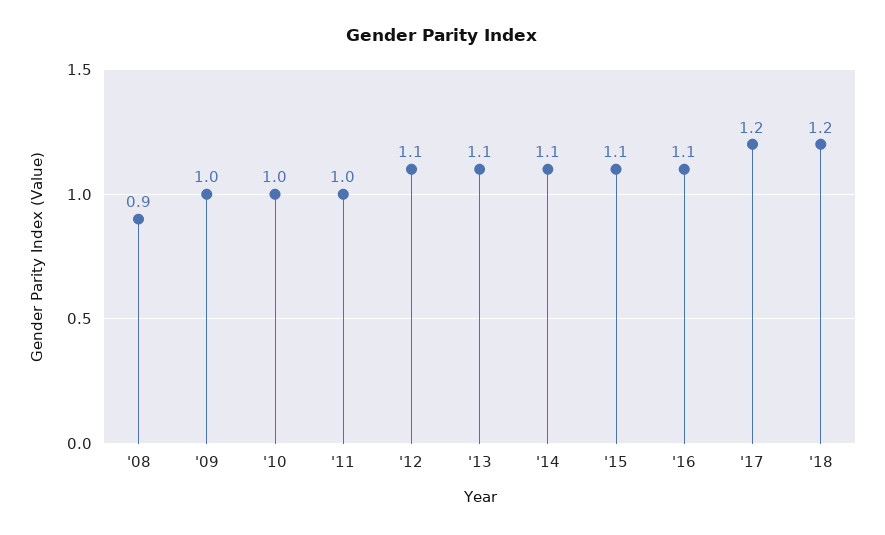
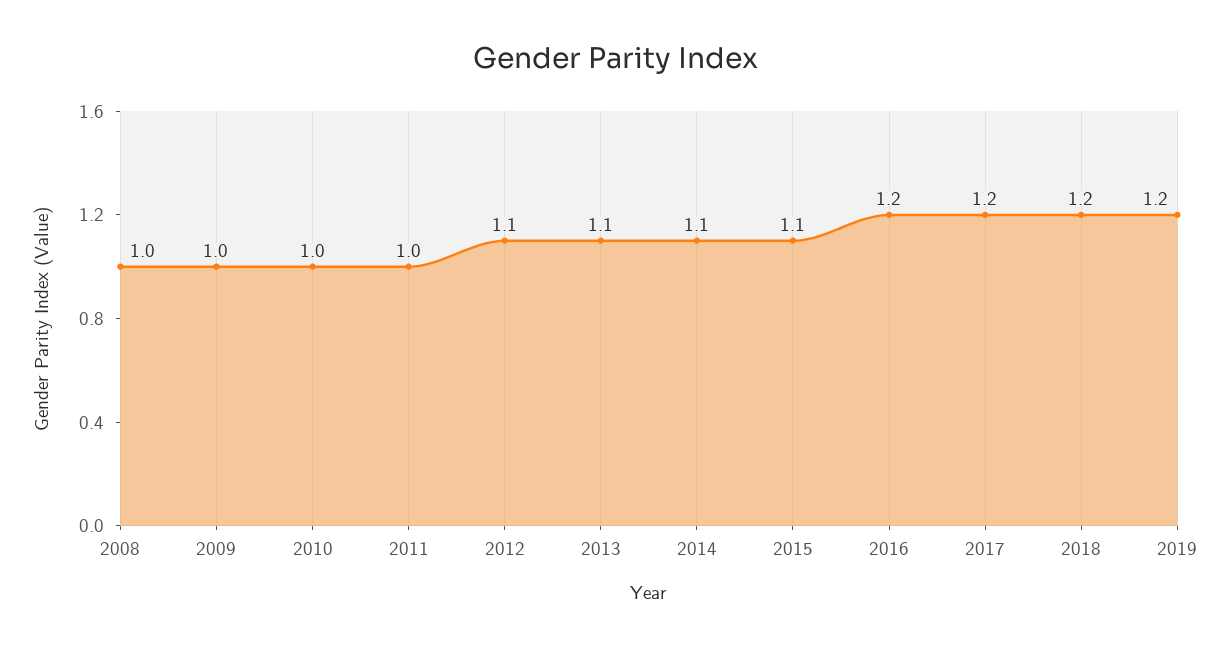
'08: 0.9 -> 1
'16: 1.1 -> 1.2
2019: none -> 1.2

